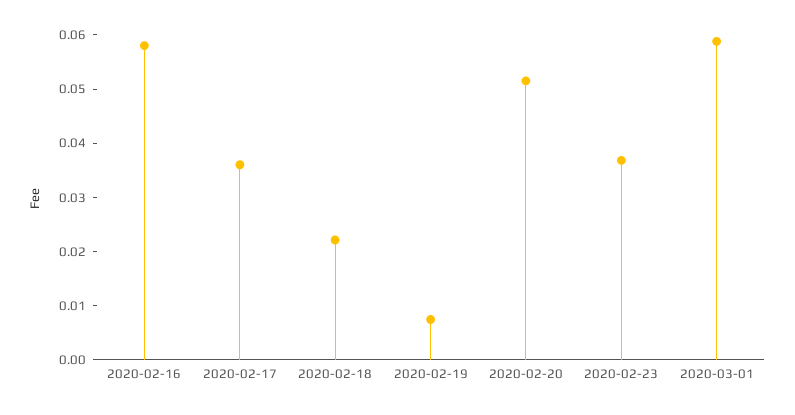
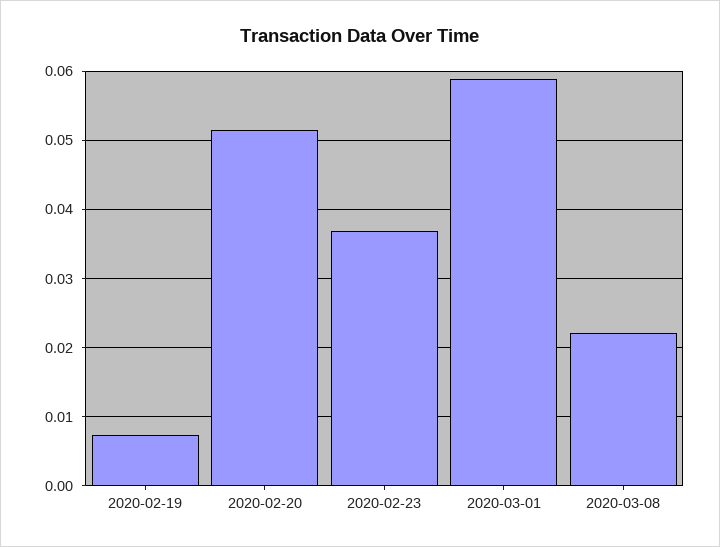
2020-02-16: 0.058 -> none
2020-02-17: 0.036 -> none
2020-02-18: 0.022 -> none
2020-03-08: none -> 0.022

